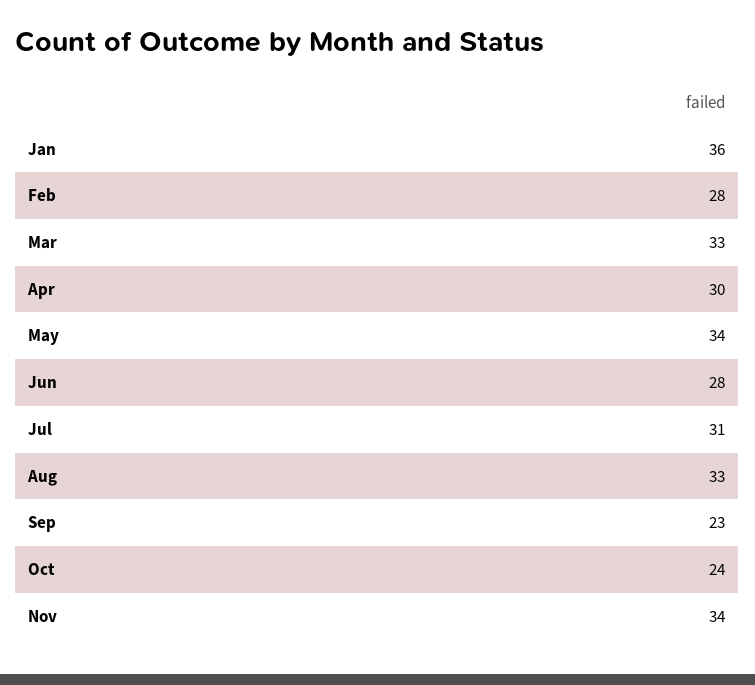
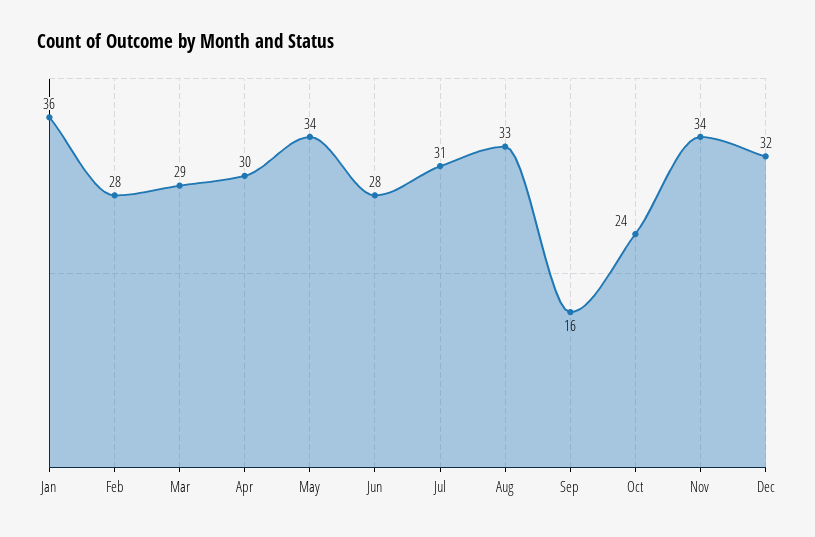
Mar: 33 -> 29
Sep: 23 -> 16
Dec: none -> 32

